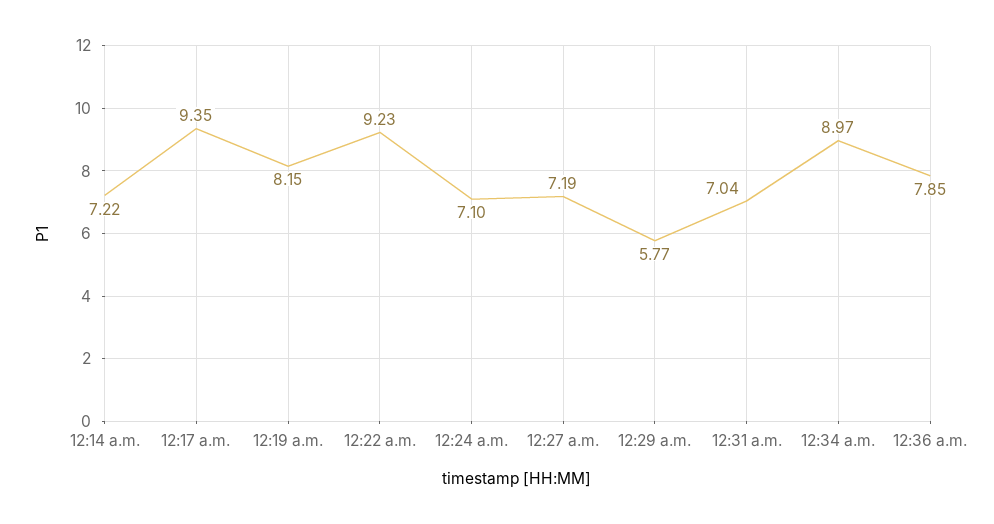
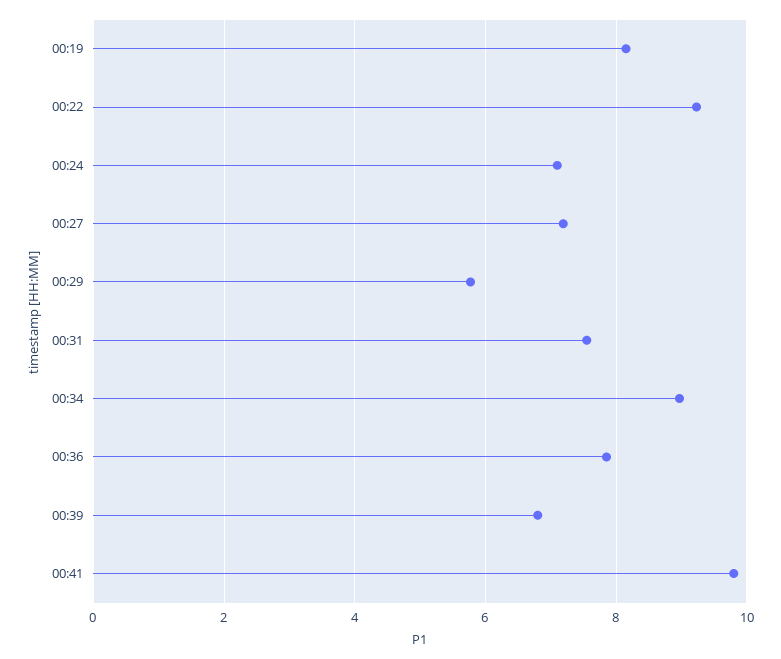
12:14 a.m.: 7.22 -> none
12:17 a.m.: 9.35 -> none
12:31 a.m.: 7.04 -> 7.6
00:39: none -> 6.8
00:41: none -> 9.8

